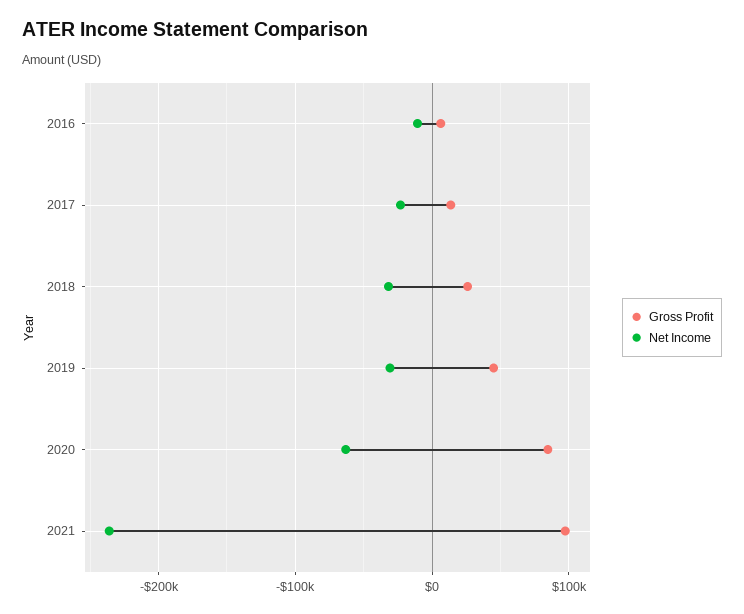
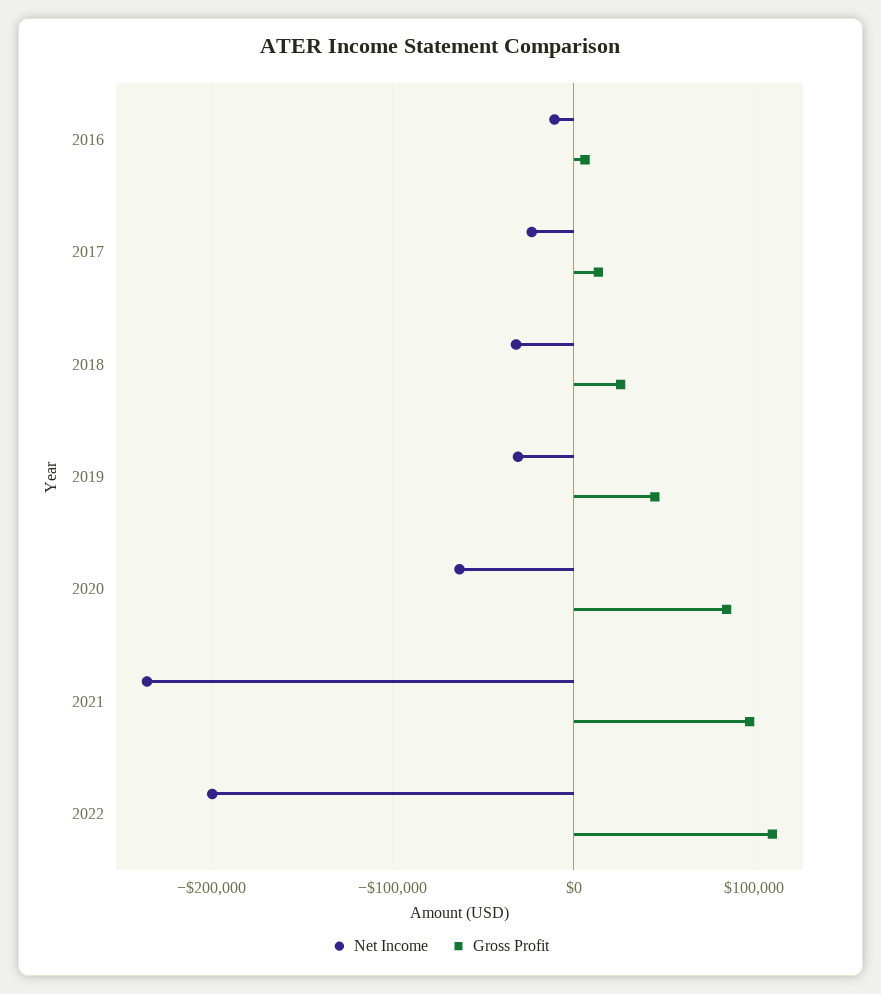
Net Income, 2022: none -> -200000
Gross Profit, 2022: none -> 110000

